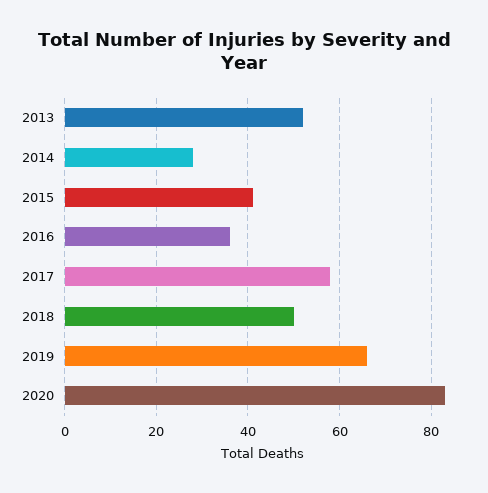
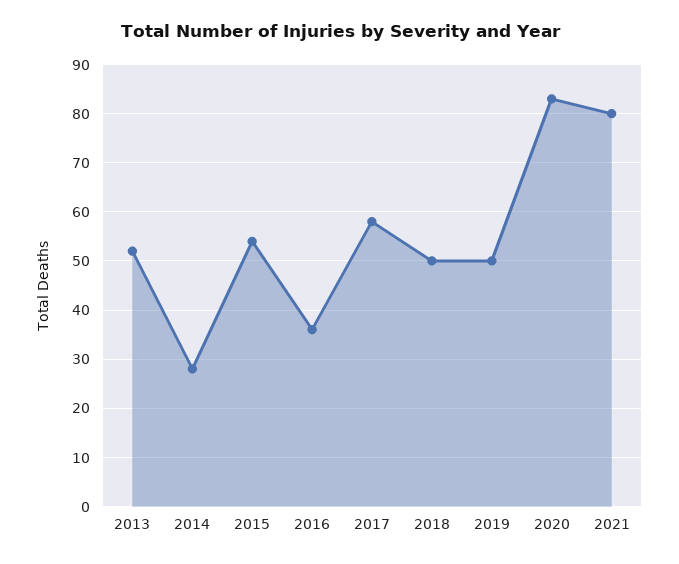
2015: 40 -> 55
2019: 65 -> 50
2021: none -> 80

